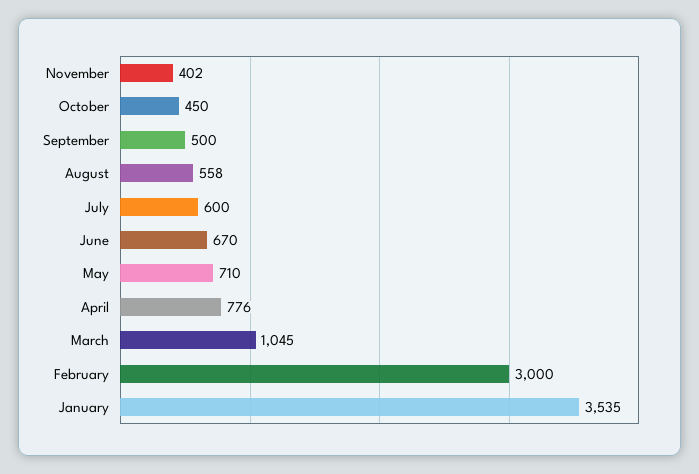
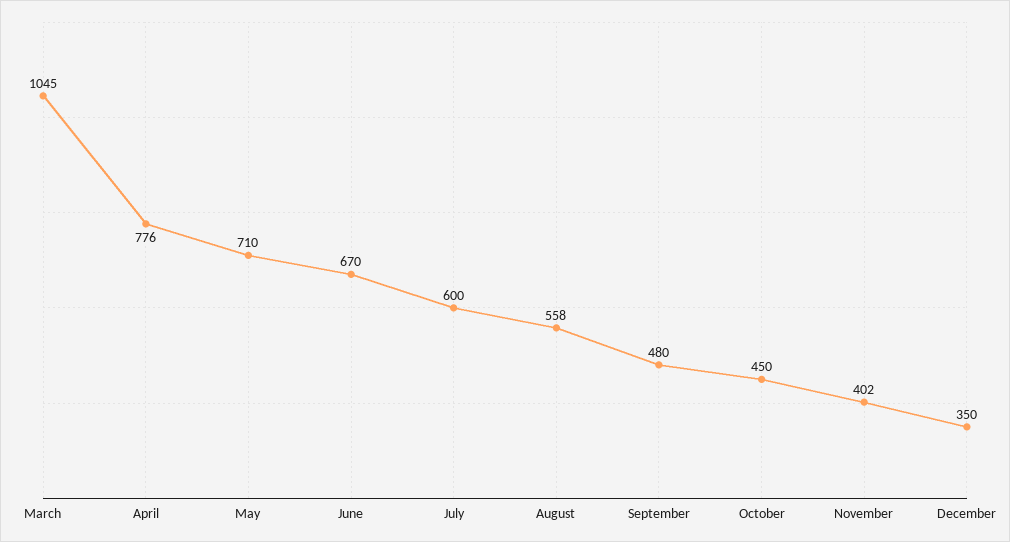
September: 500 -> 480
February: 3000 -> none
January: 3535 -> none
December: none -> 350

